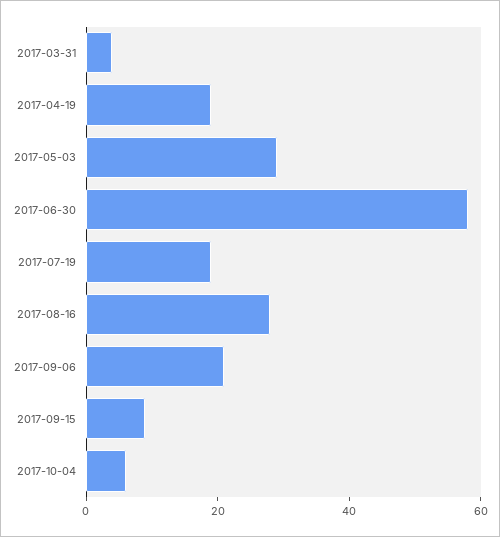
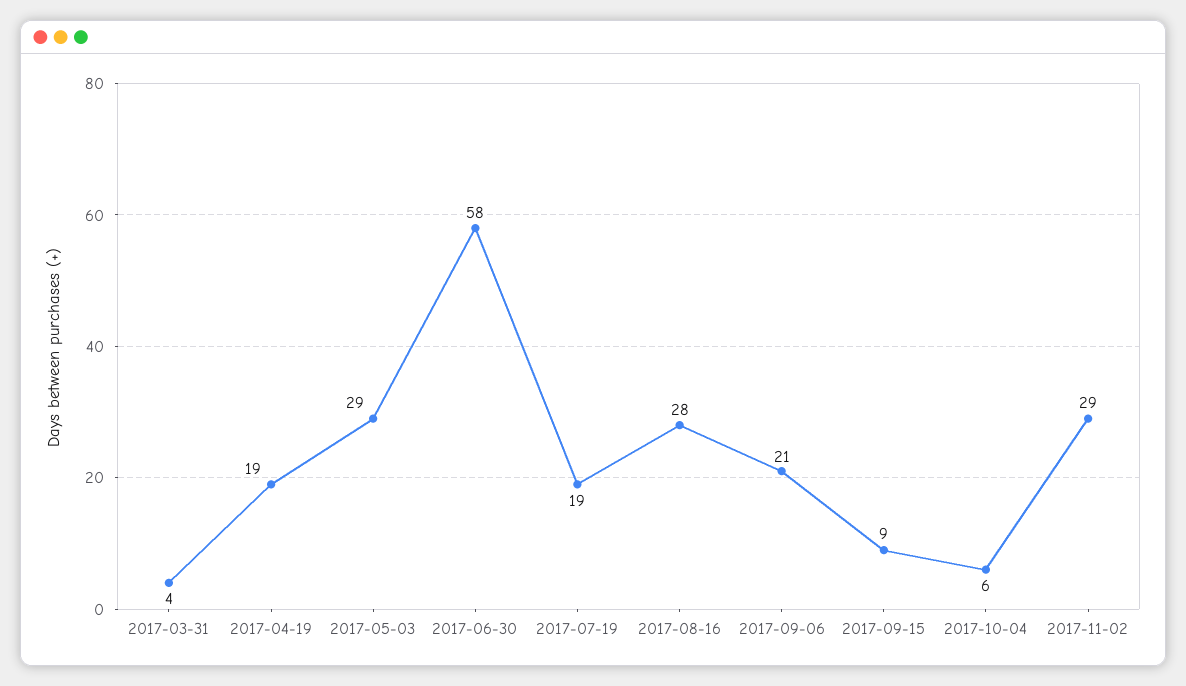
2017-11-02: none -> 29

